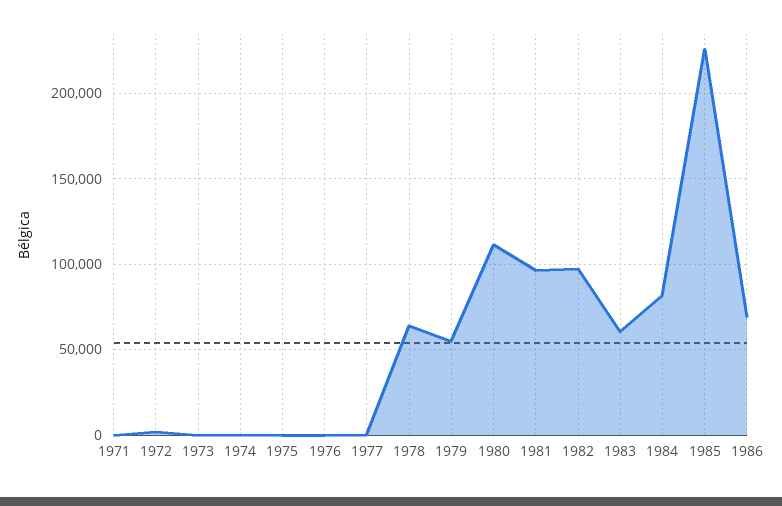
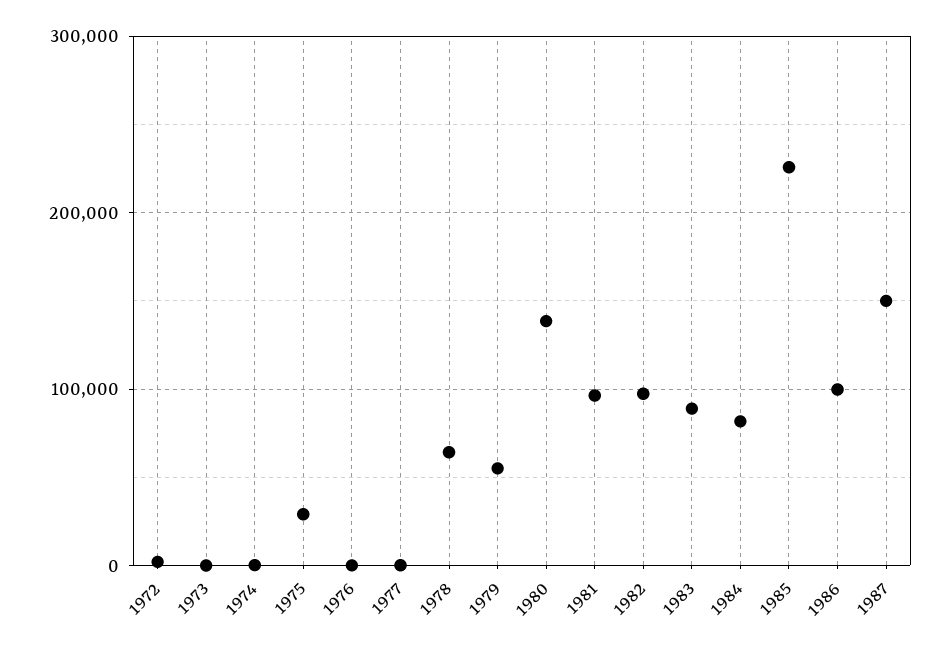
1971: 0 -> none
1975: 0 -> 30000
1980: 110000 -> 140000
1983: 60000 -> 90000
1986: 70000 -> 100000
1987: none -> 150000

